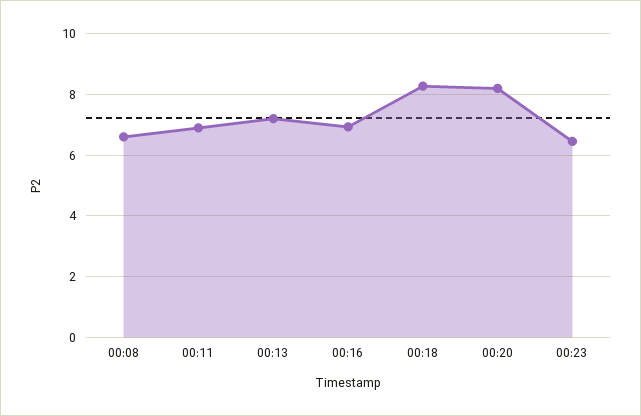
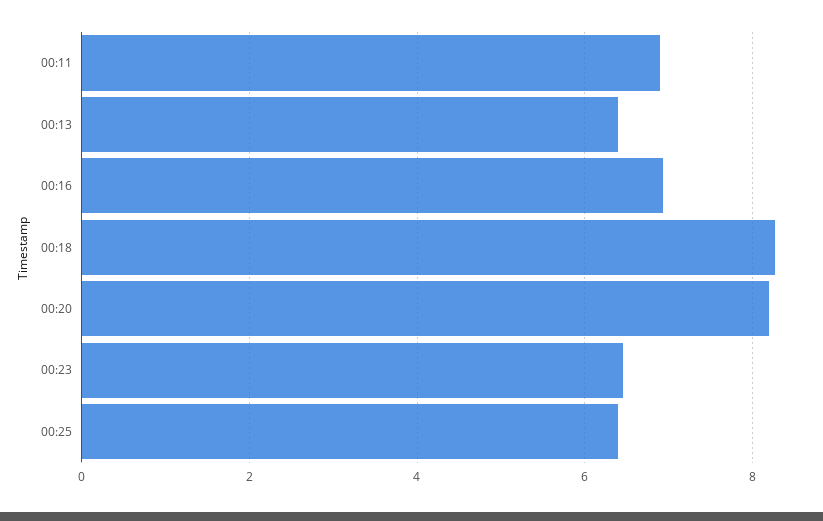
00:08: 6.6 -> none
00:13: 7.2 -> 6.4
00:25: none -> 6.4

